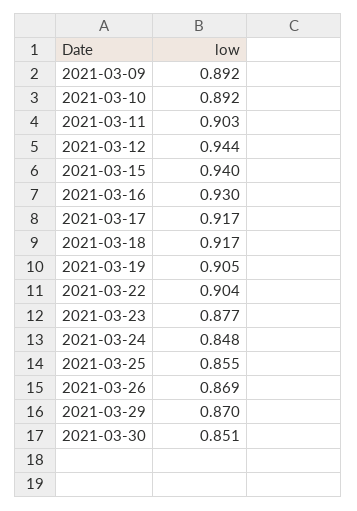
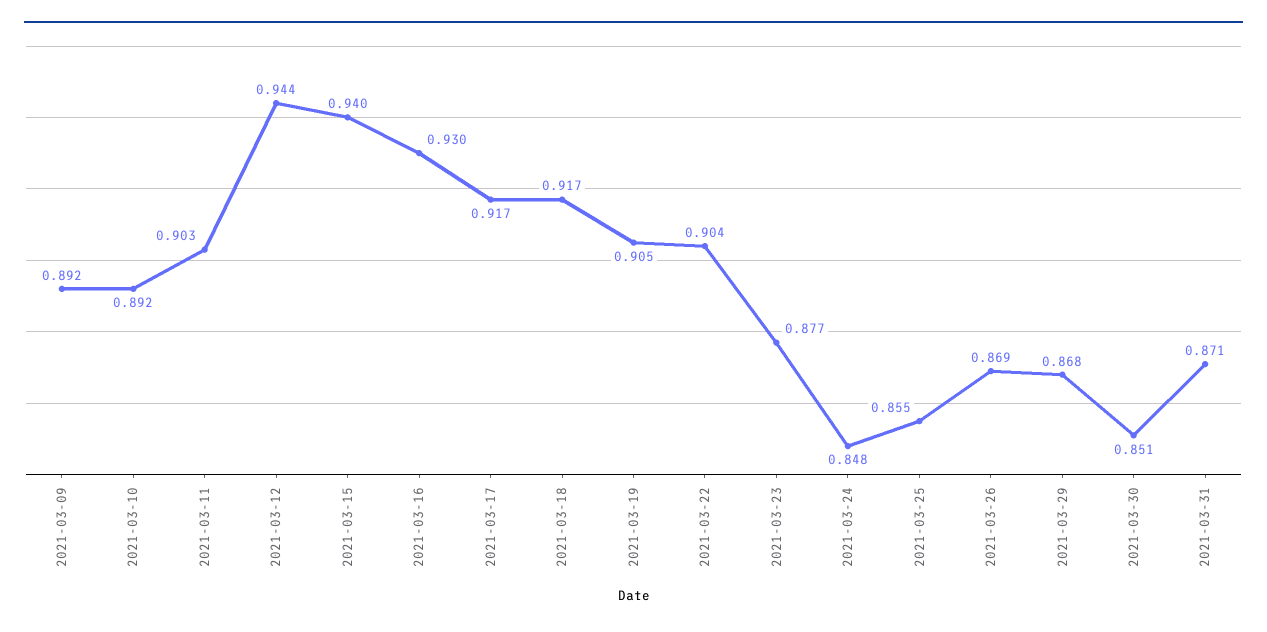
2021-03-29: 0.87 -> 0.868
2021-03-31: none -> 0.871

